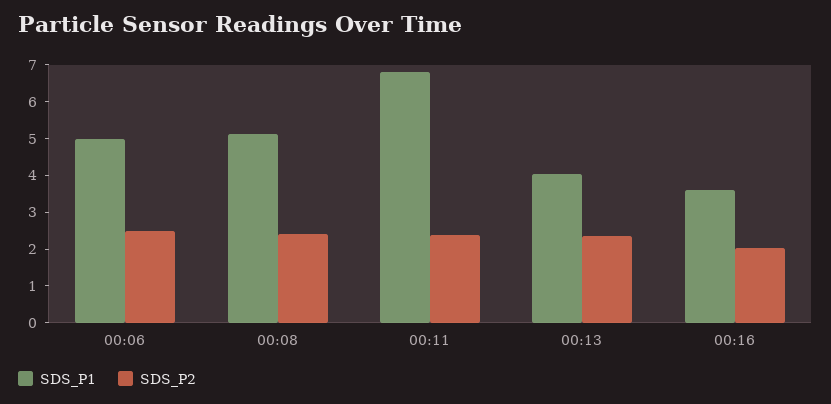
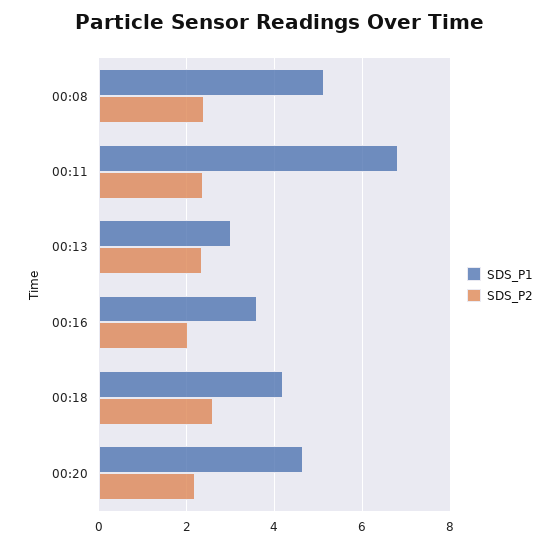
SDS_P1, 00:06: 5 -> none
SDS_P2, 00:06: 2.5 -> none
SDS_P1, 00:13: 4 -> 3
SDS_P1, 00:18: none -> 4.2
SDS_P2, 00:18: none -> 2.6
SDS_P1, 00:20: none -> 4.6
SDS_P2, 00:20: none -> 2.2

